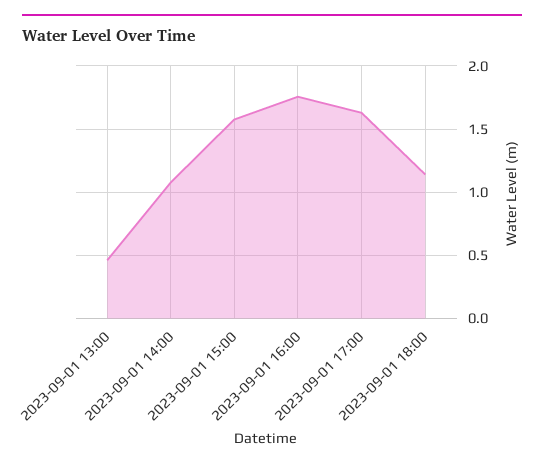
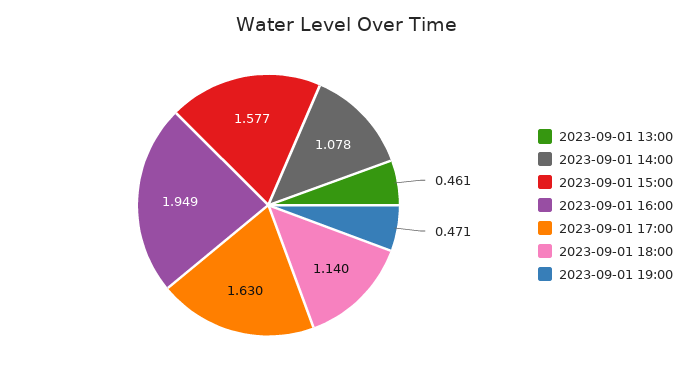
2023-09-01 16:00: 1.75 -> 1.949
2023-09-01 19:00: none -> 0.471

